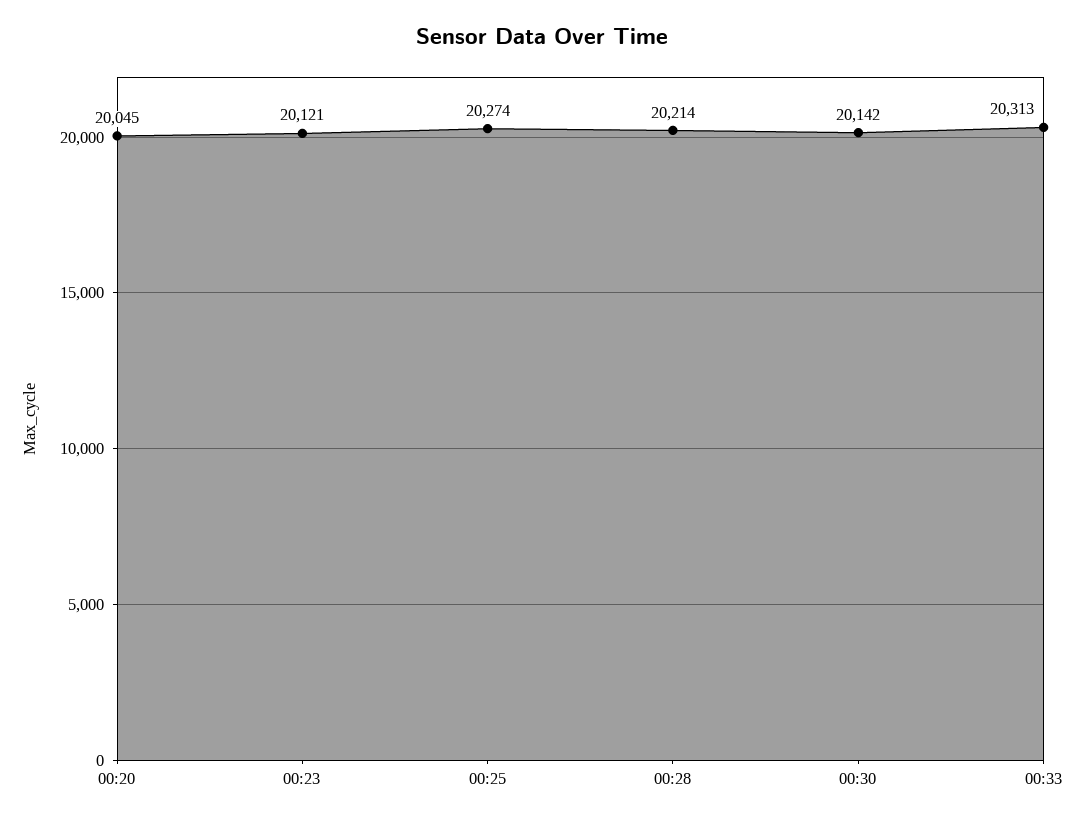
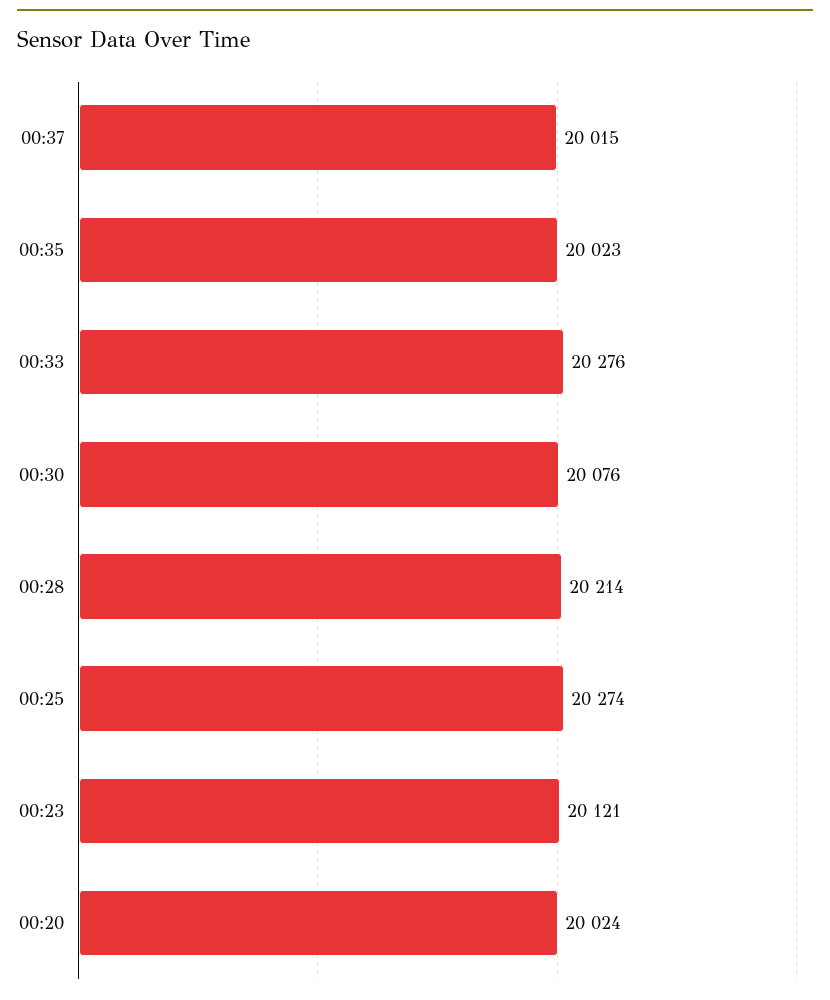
00:20: 20045 -> 20024
00:30: 20142 -> 20076
00:33: 20313 -> 20276
00:37: none -> 20015
00:35: none -> 20023

